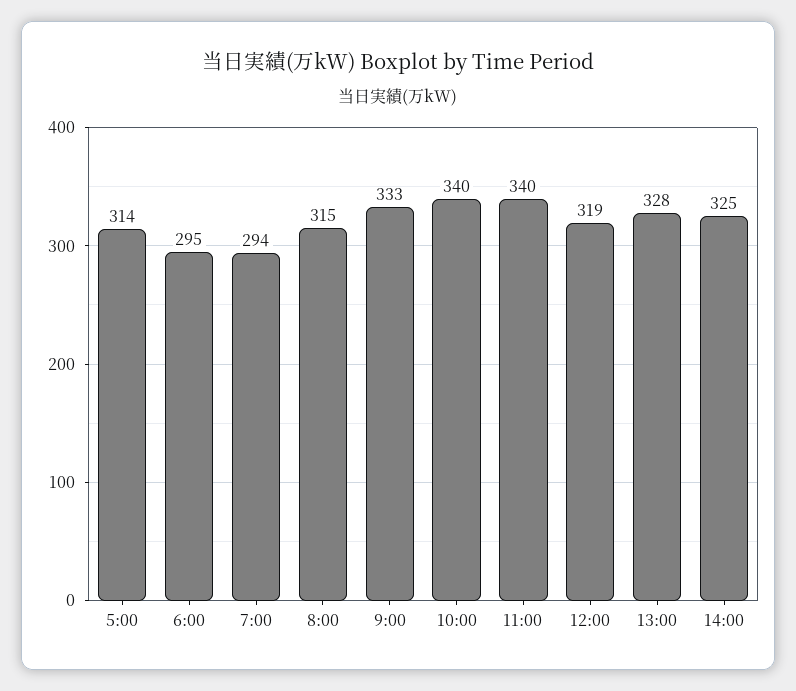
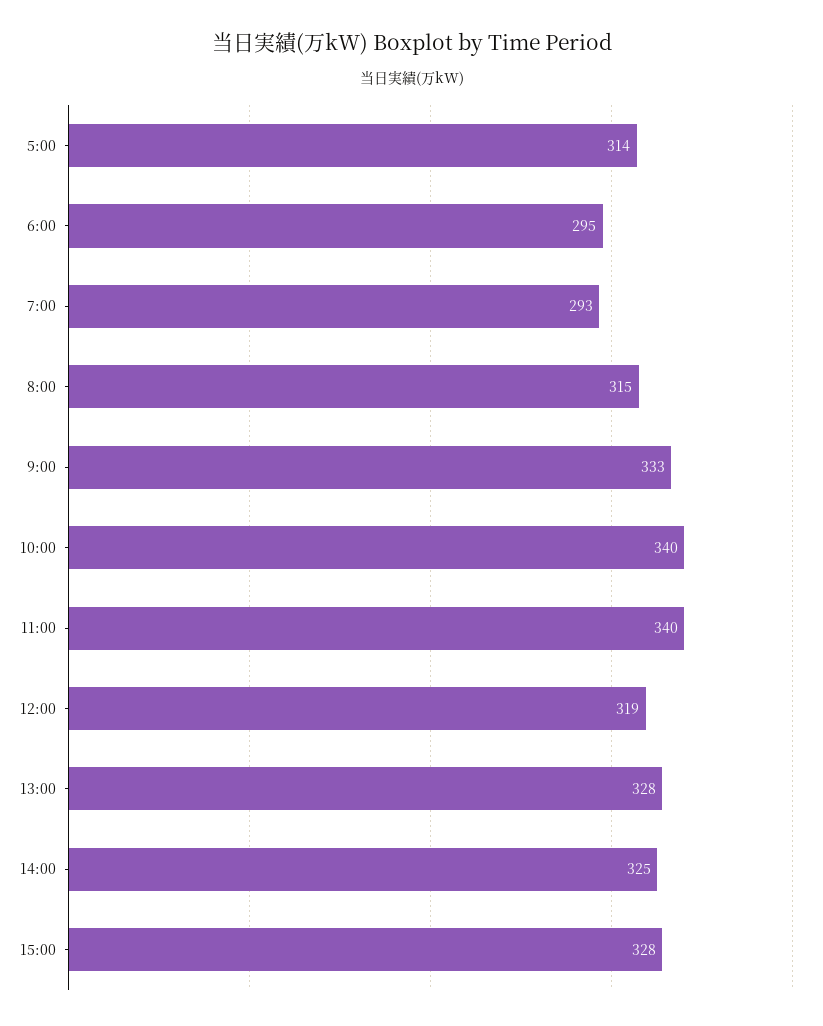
7:00: 294 -> 293
15:00: none -> 328

